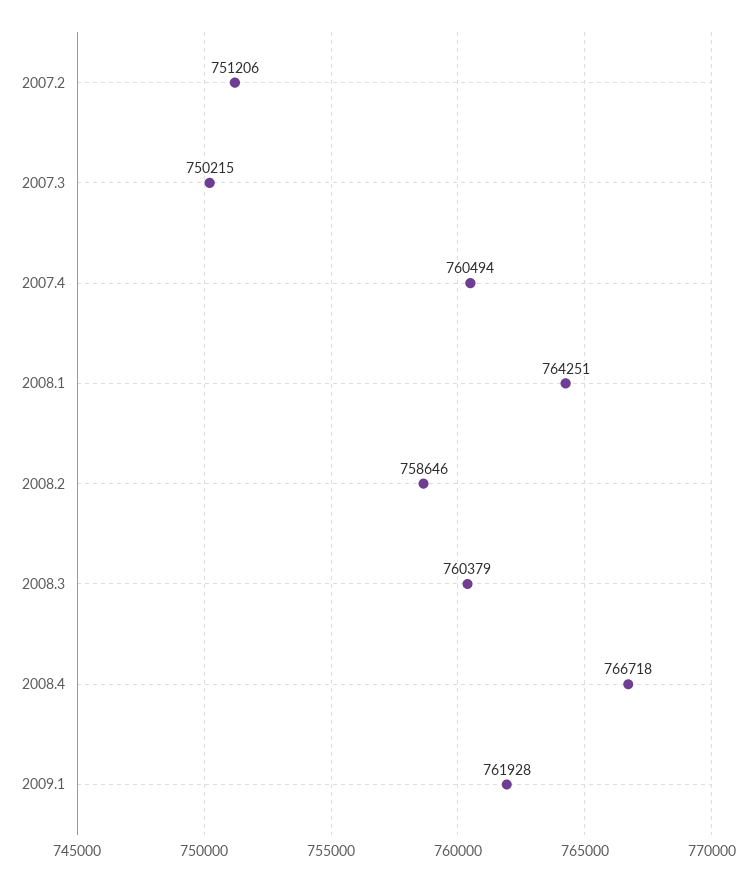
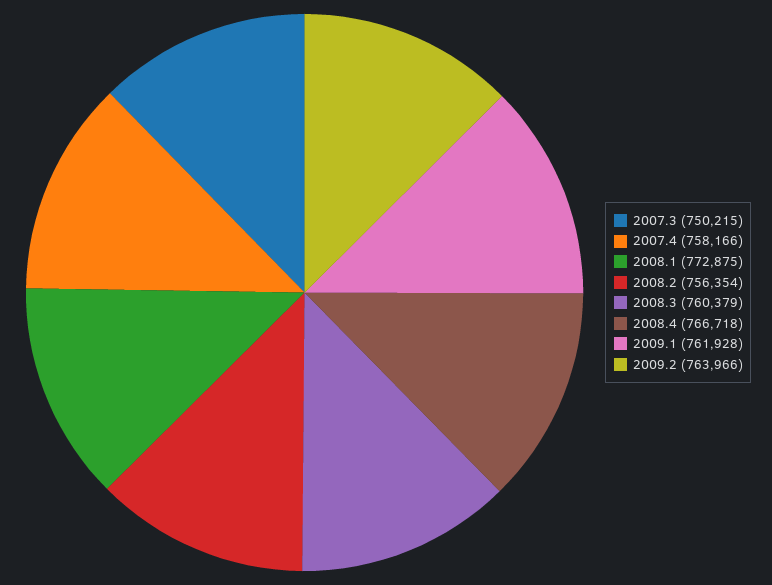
2007.2: 751206 -> none
2007.4: 760494 -> 758166
2008.1: 764251 -> 772875
2008.2: 758646 -> 756354
2009.2: none -> 763966

